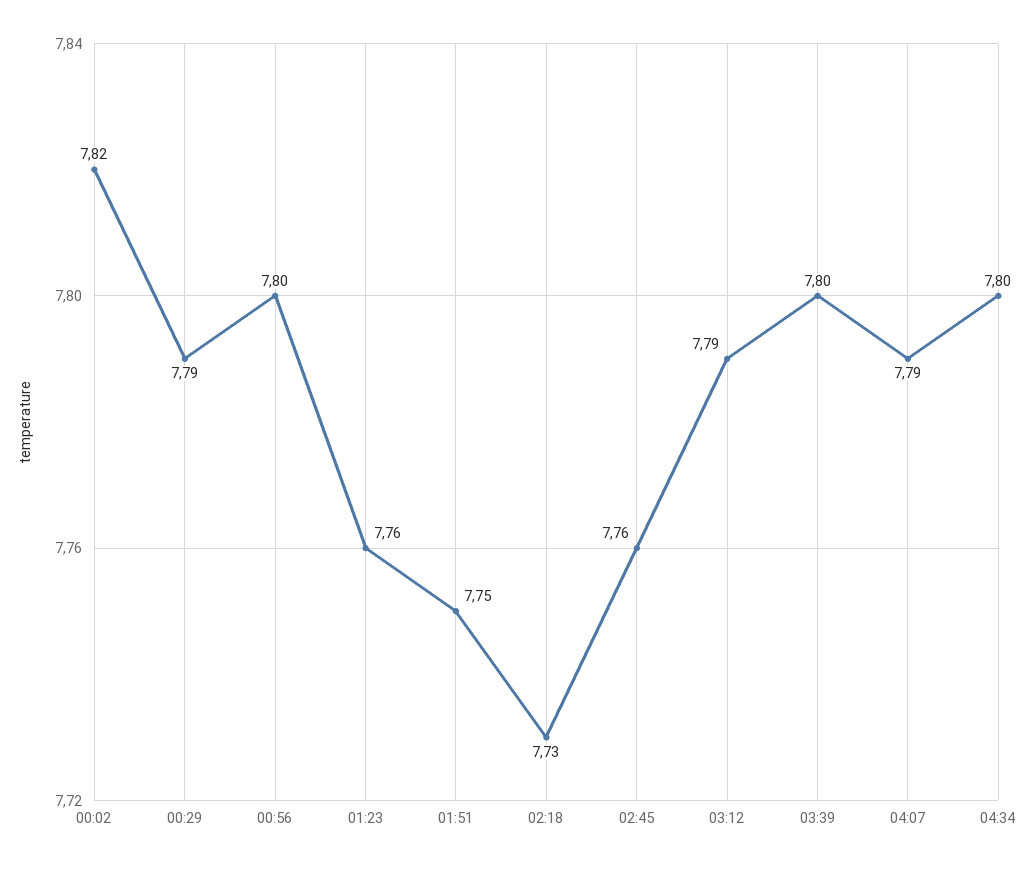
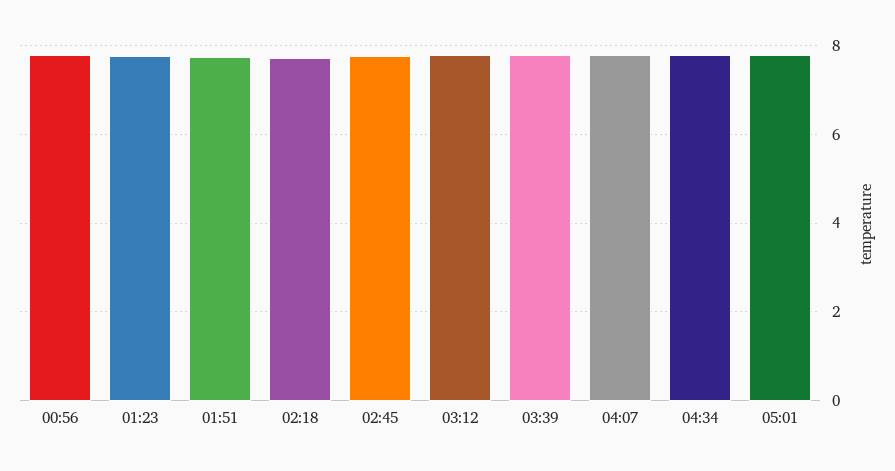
00:02: 7.82 -> none
00:29: 7.79 -> none
05:01: none -> 7.8

